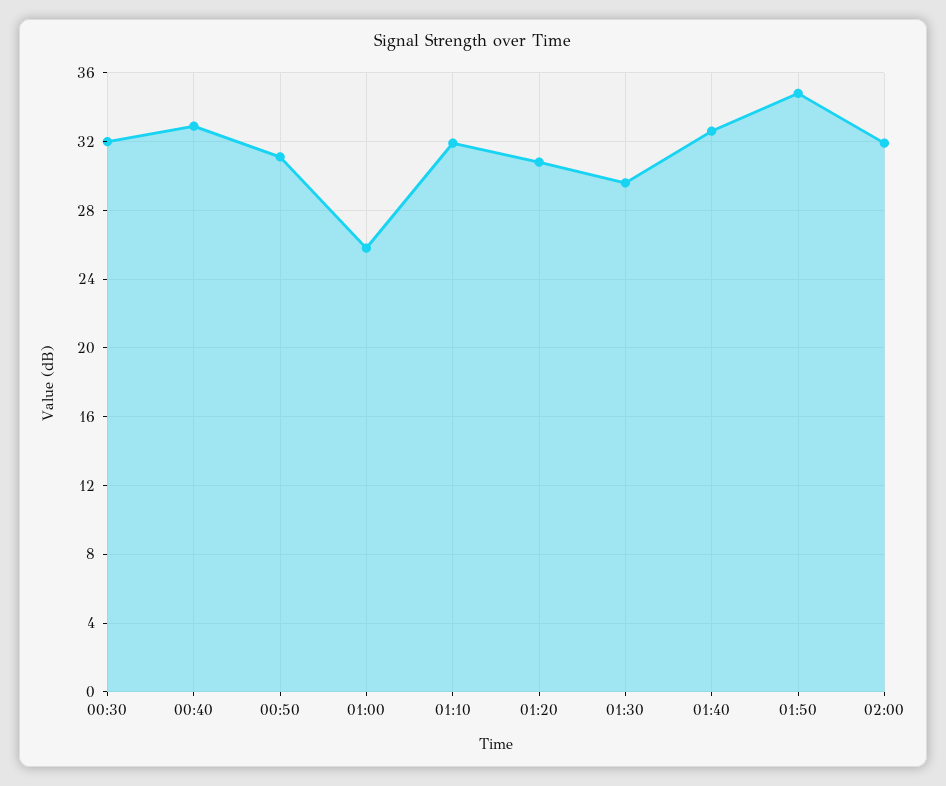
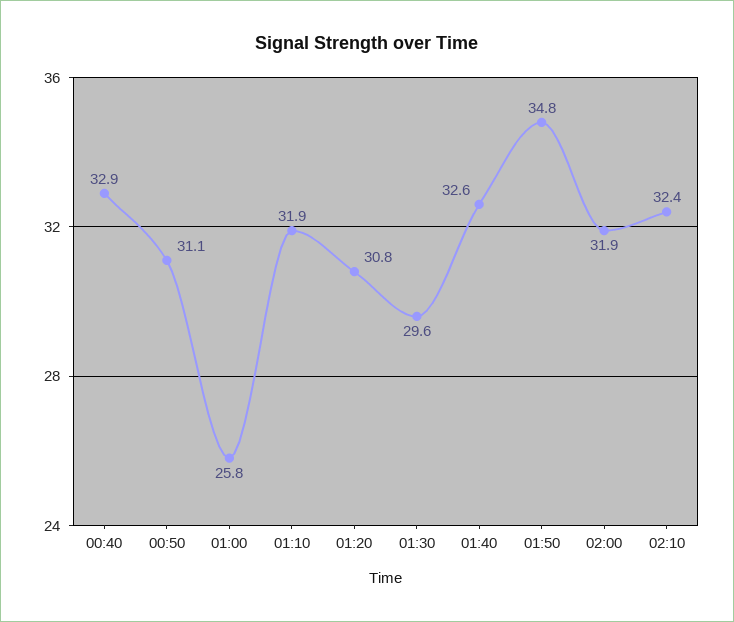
00:30: 32 -> none
02:10: none -> 32.4

